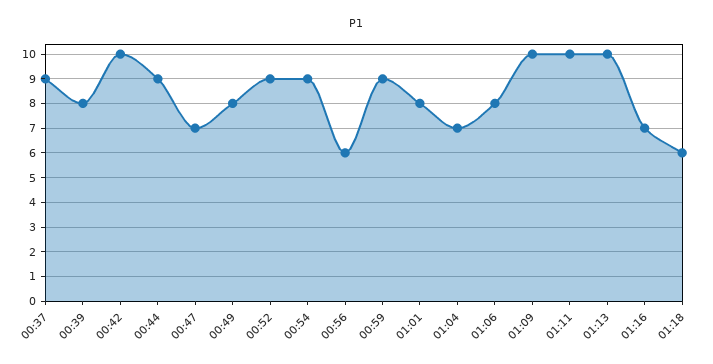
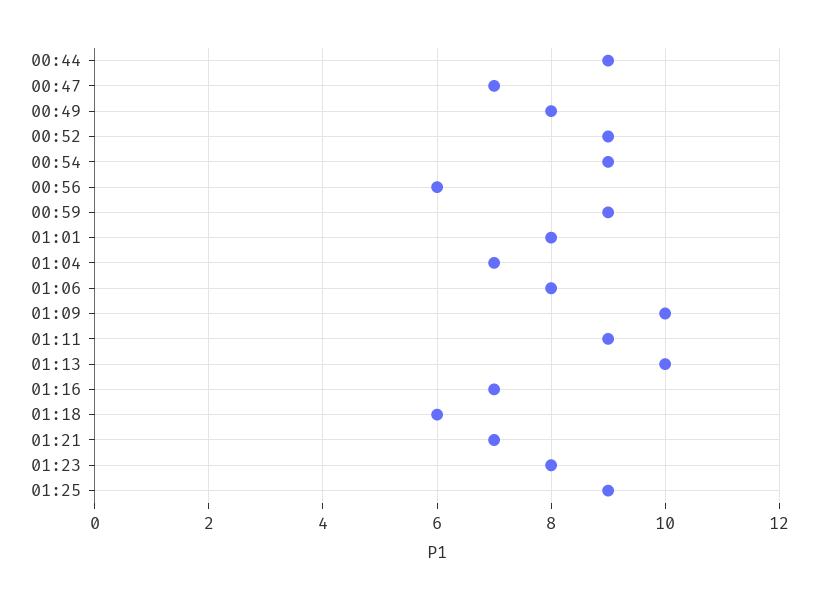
00:37: 9 -> none
00:39: 8 -> none
00:42: 10 -> none
01:11: 10 -> 9
01:21: none -> 7
01:23: none -> 8
01:25: none -> 9

